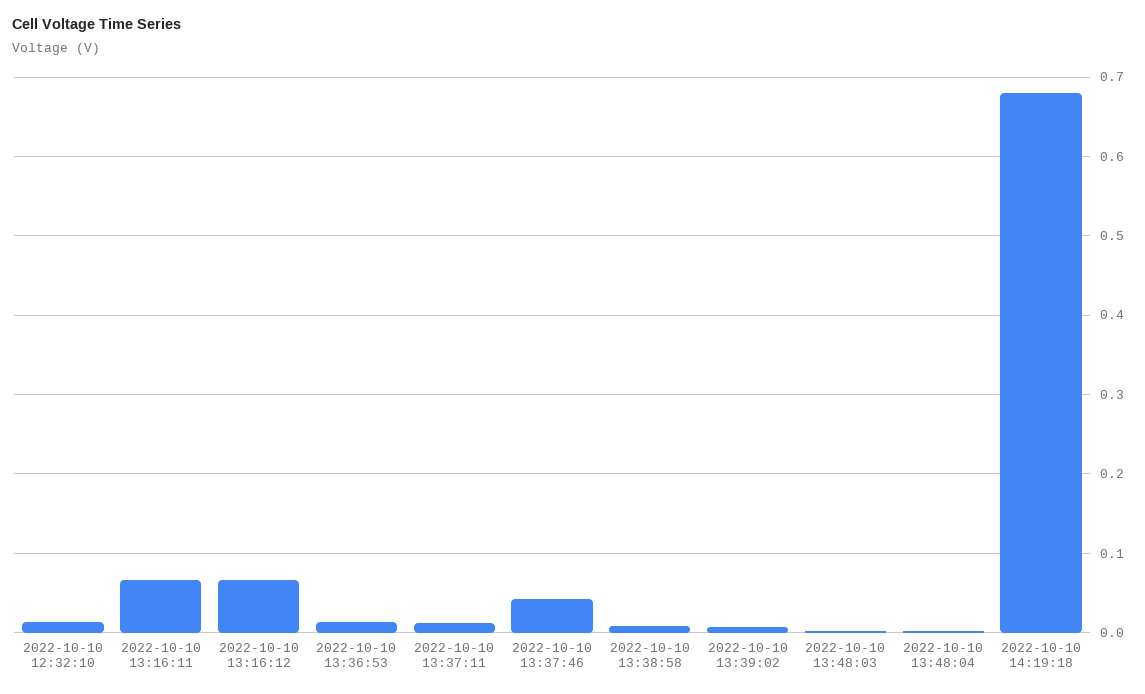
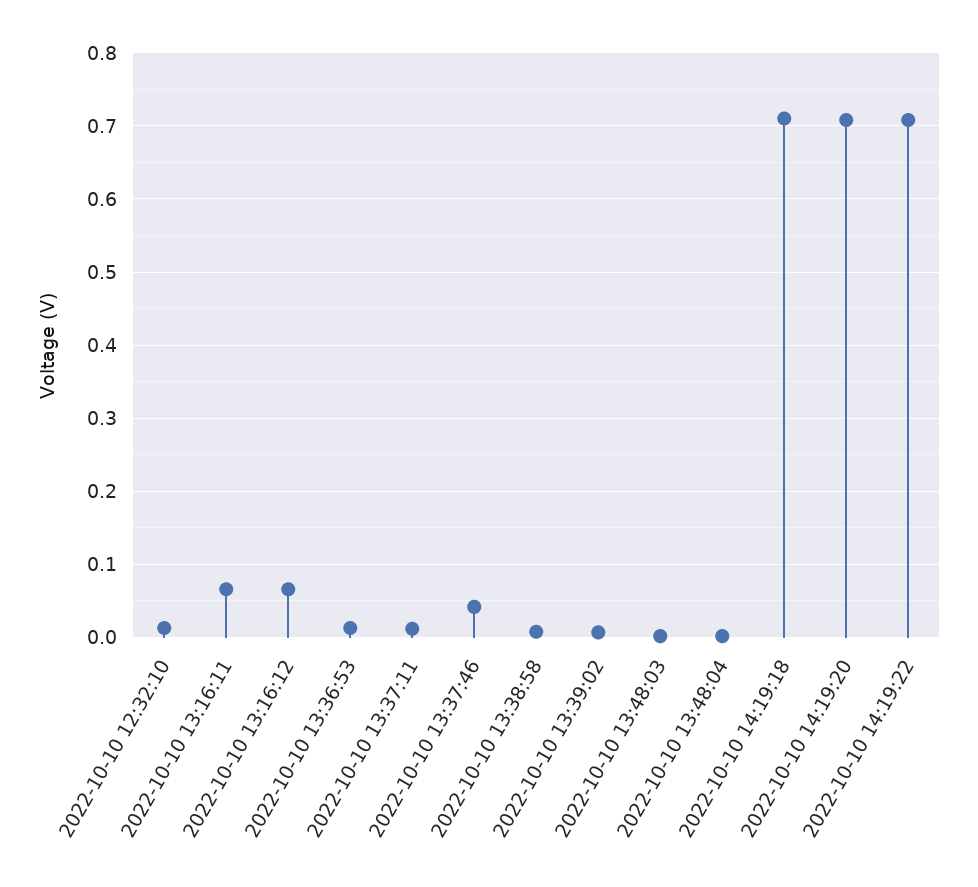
2022-10-10 14:19:18: 0.68 -> 0.71
2022-10-10 14:19:20: none -> 0.71
2022-10-10 14:19:22: none -> 0.71

